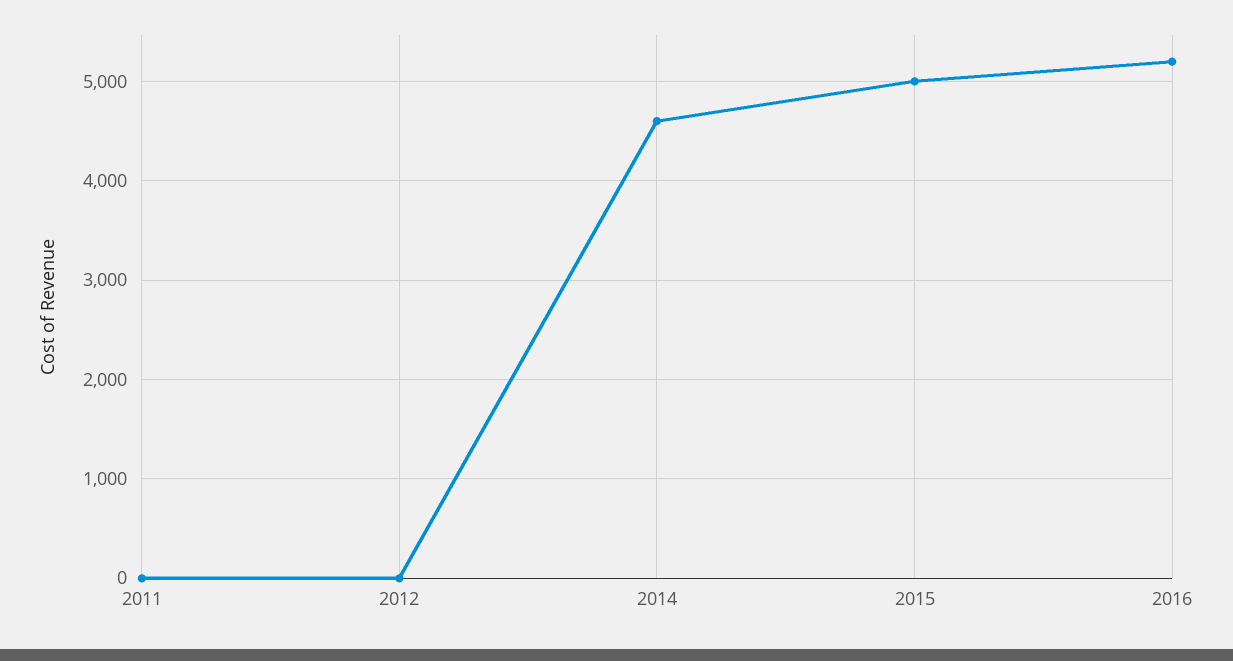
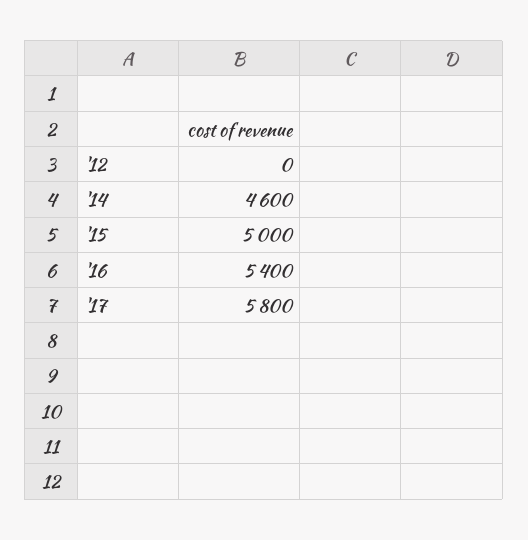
2011: 0 -> none
2016: 5200 -> 5400
'17: none -> 5800

